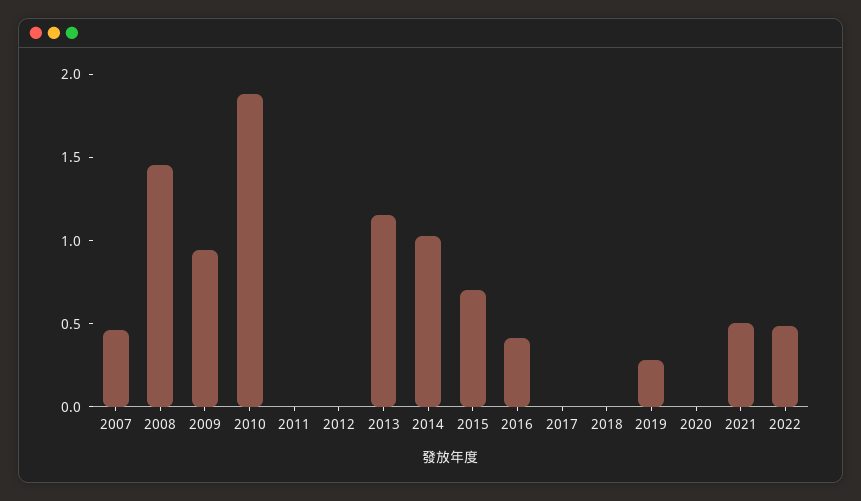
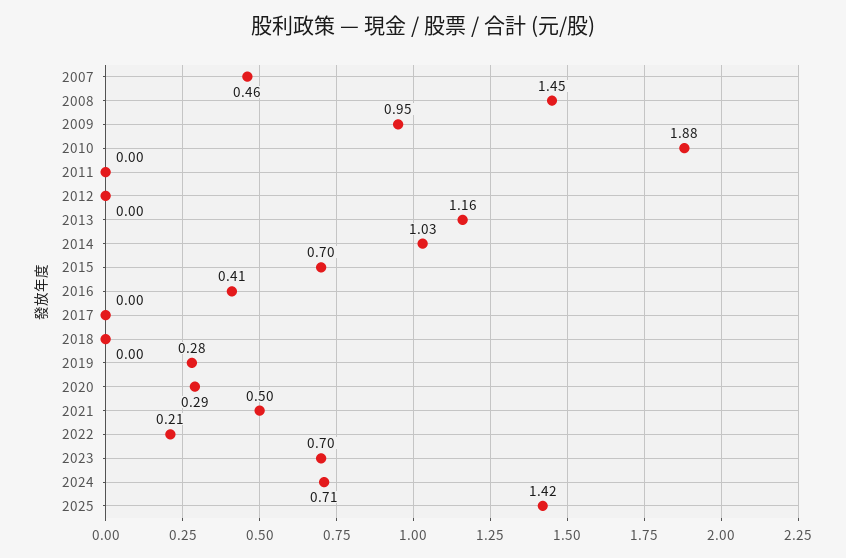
2020: 0 -> 0.29
2022: 0.5 -> 0.21
2023: none -> 0.7
2024: none -> 0.71
2025: none -> 1.42

